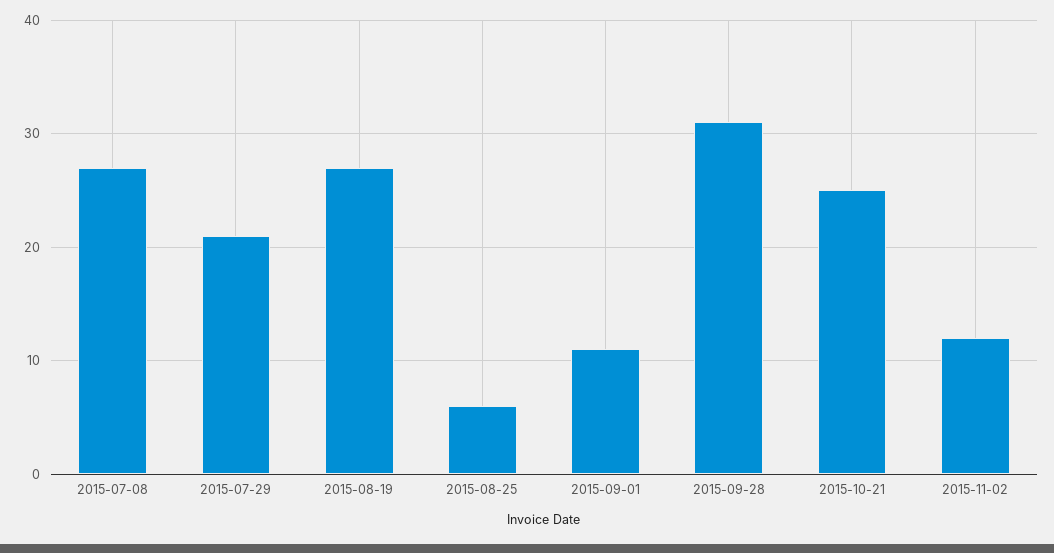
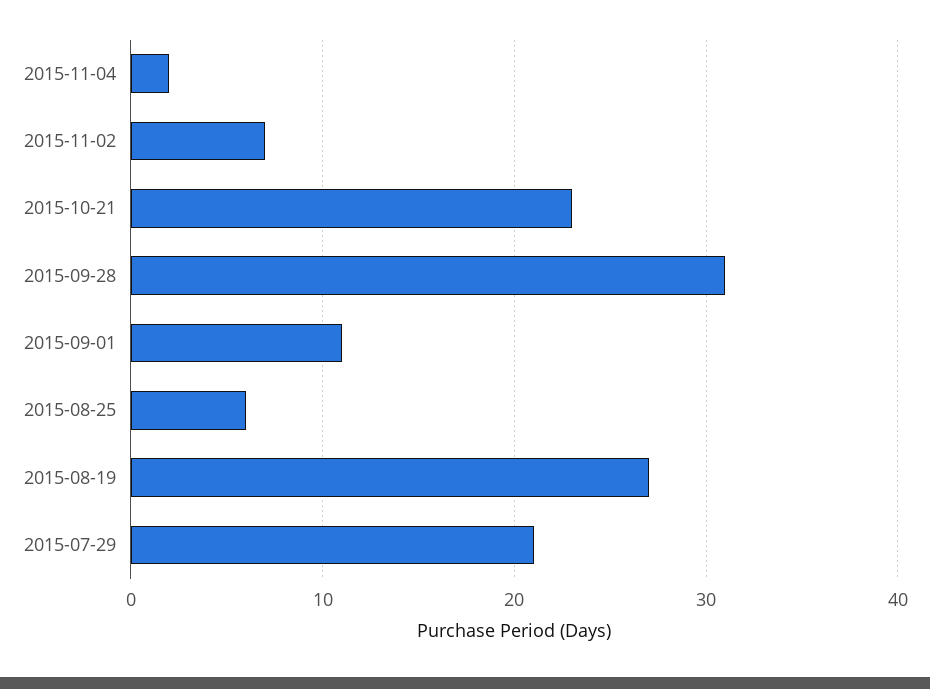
2015-07-08: 27 -> none
2015-10-21: 25 -> 23
2015-11-02: 12 -> 7
2015-11-04: none -> 2

